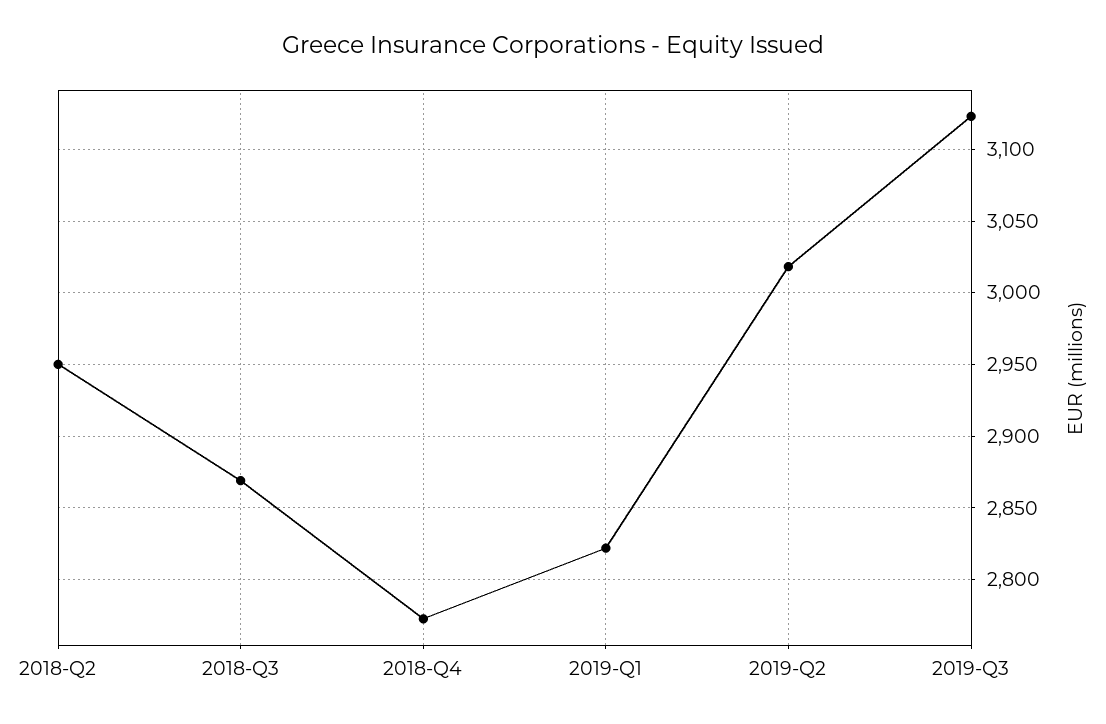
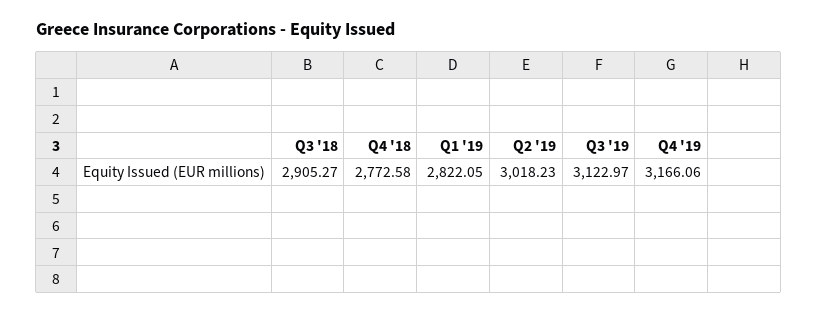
2018-Q2: 2950 -> none
2018-Q3: 2870 -> 2905.27
Q4 '19: none -> 3166.06

